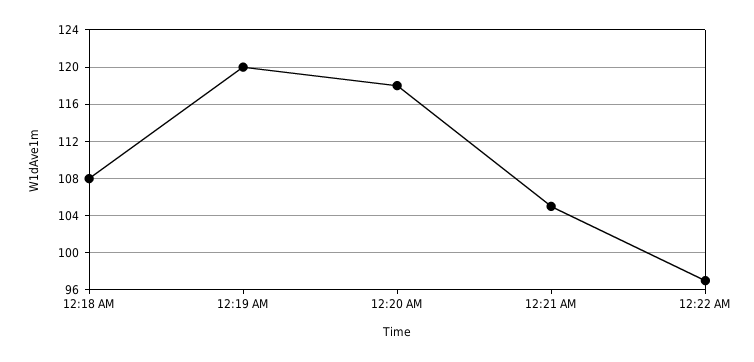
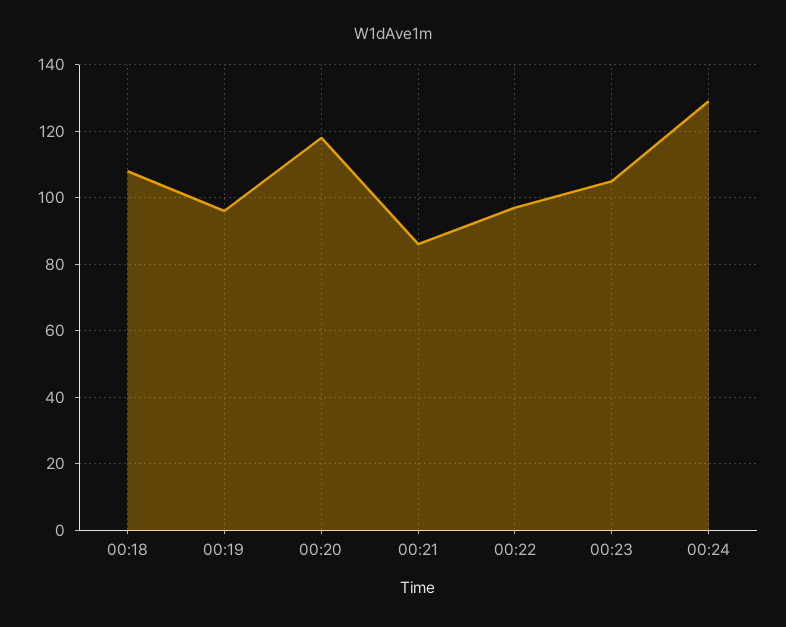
12:19 AM: 120 -> 95
12:21 AM: 105 -> 85
00:23: none -> 105
00:24: none -> 130

